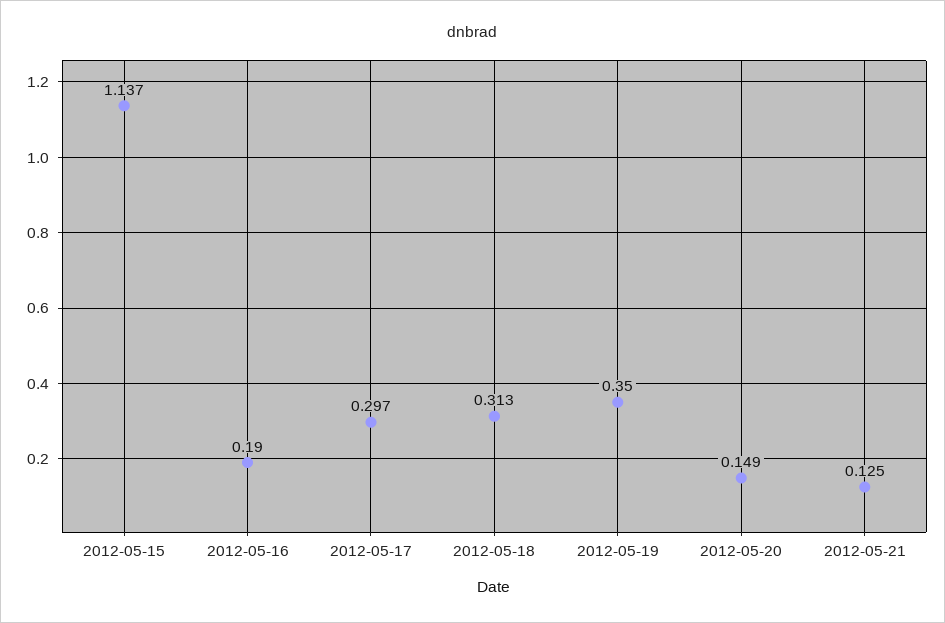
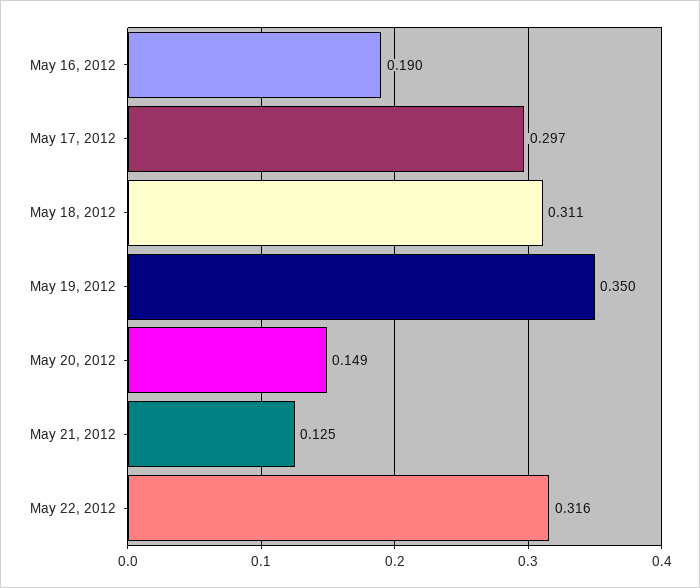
2012-05-15: 1.137 -> none
2012-05-18: 0.313 -> 0.311
May 22, 2012: none -> 0.316

